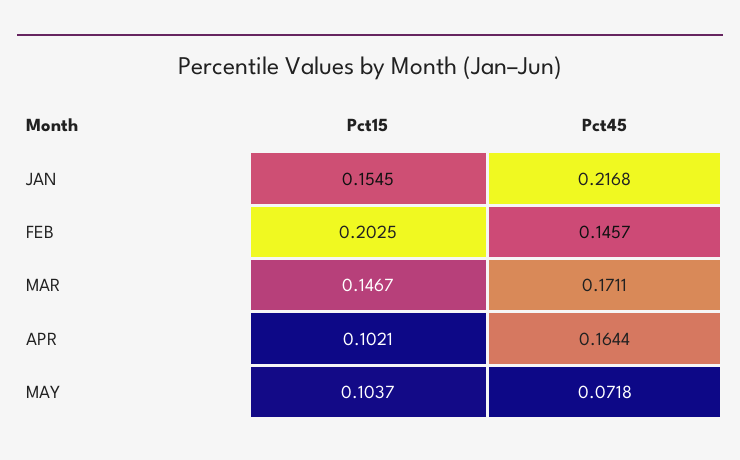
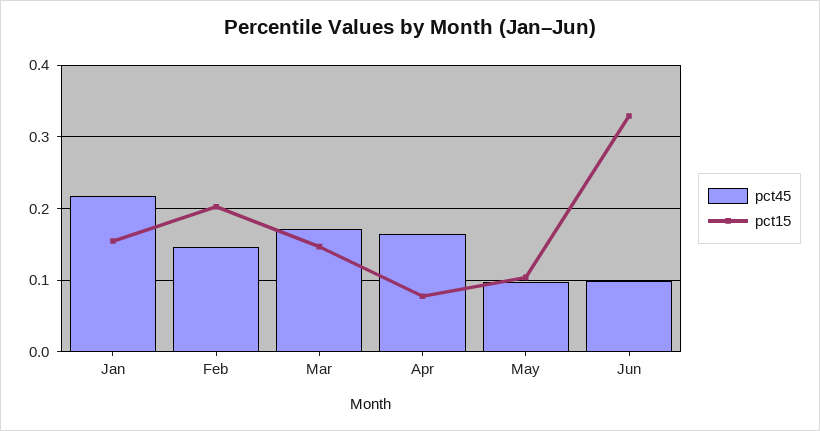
Pct15, APR: 0.1021 -> 0.08
Pct45, MAY: 0.0718 -> 0.1
Pct45, Jun: none -> 0.1
Pct15, Jun: none -> 0.33

